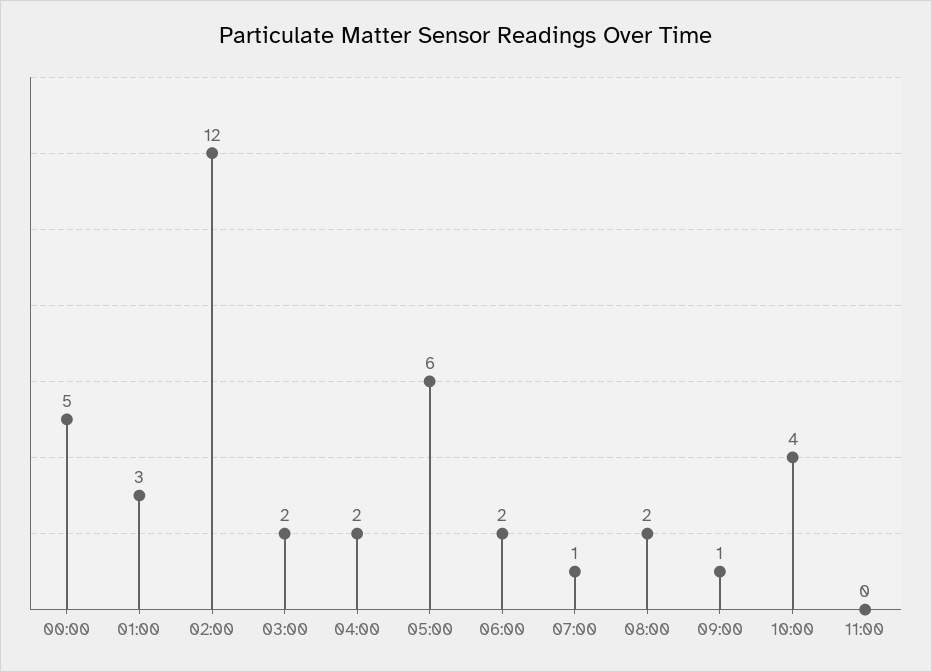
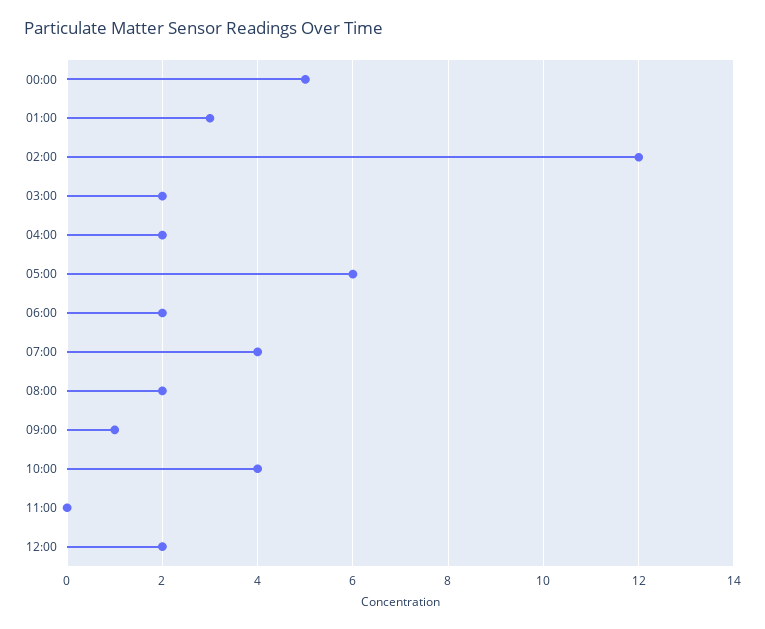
07:00: 1 -> 4
12:00: none -> 2

